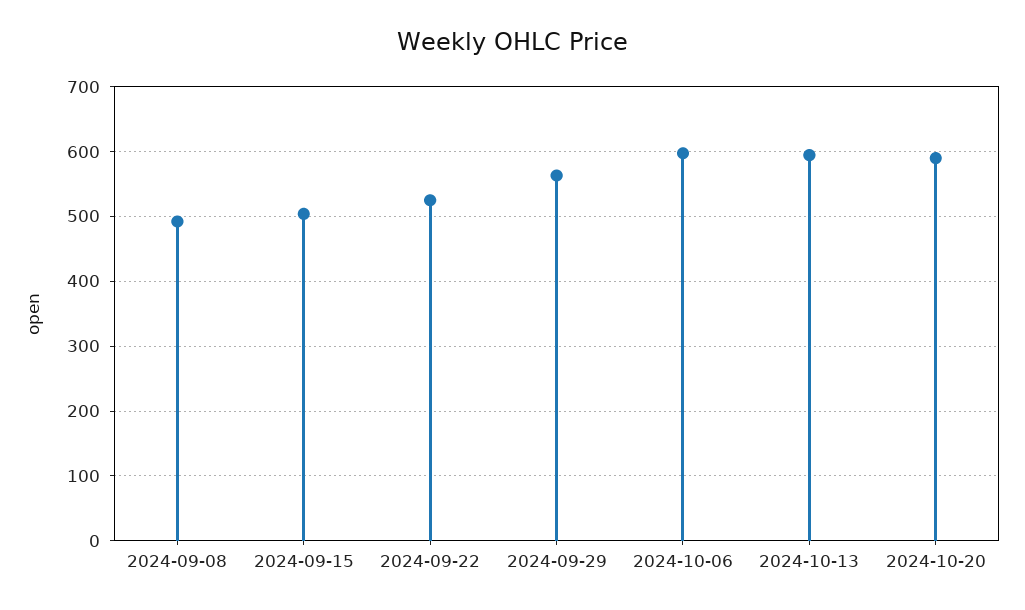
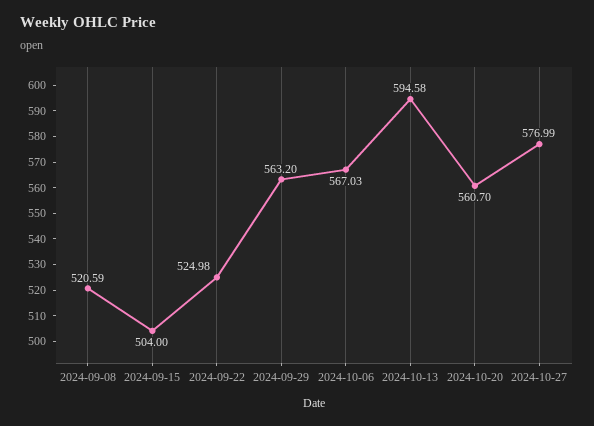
2024-09-08: 490 -> 520.59
2024-10-06: 600 -> 567.03
2024-10-20: 590 -> 560.7
2024-10-27: none -> 576.99

